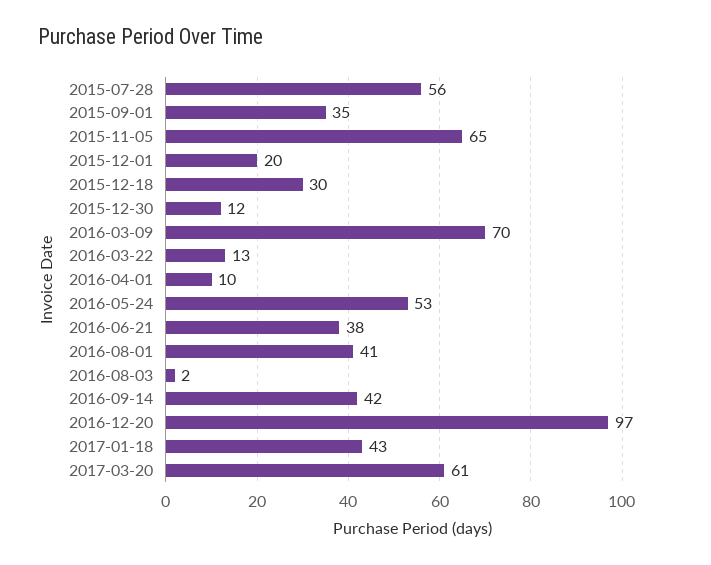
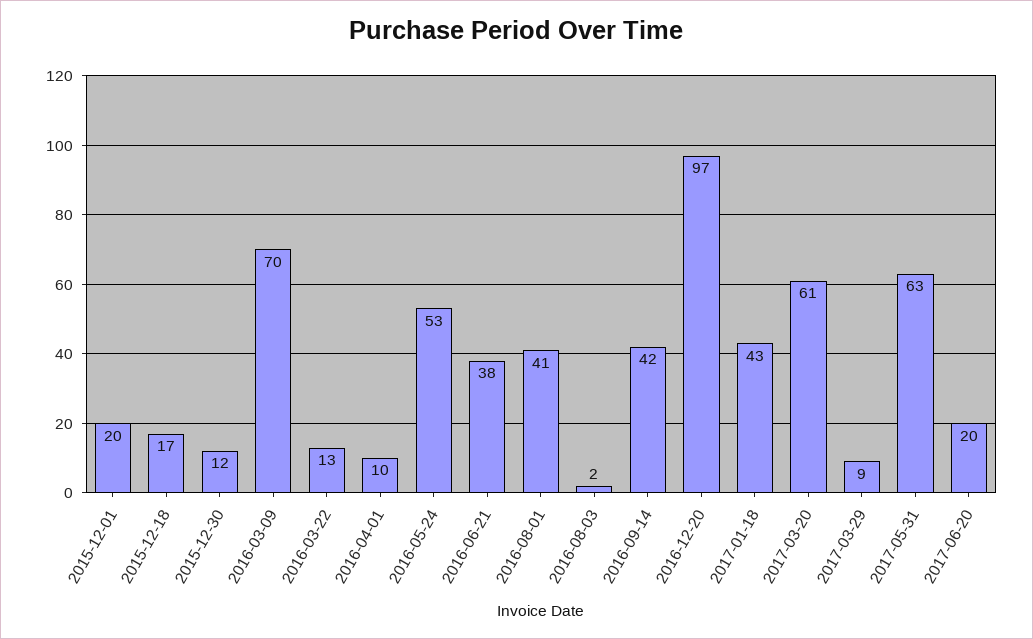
2015-07-28: 56 -> none
2015-09-01: 35 -> none
2015-11-05: 65 -> none
2015-12-18: 30 -> 17
2017-03-29: none -> 9
2017-05-31: none -> 63
2017-06-20: none -> 20

